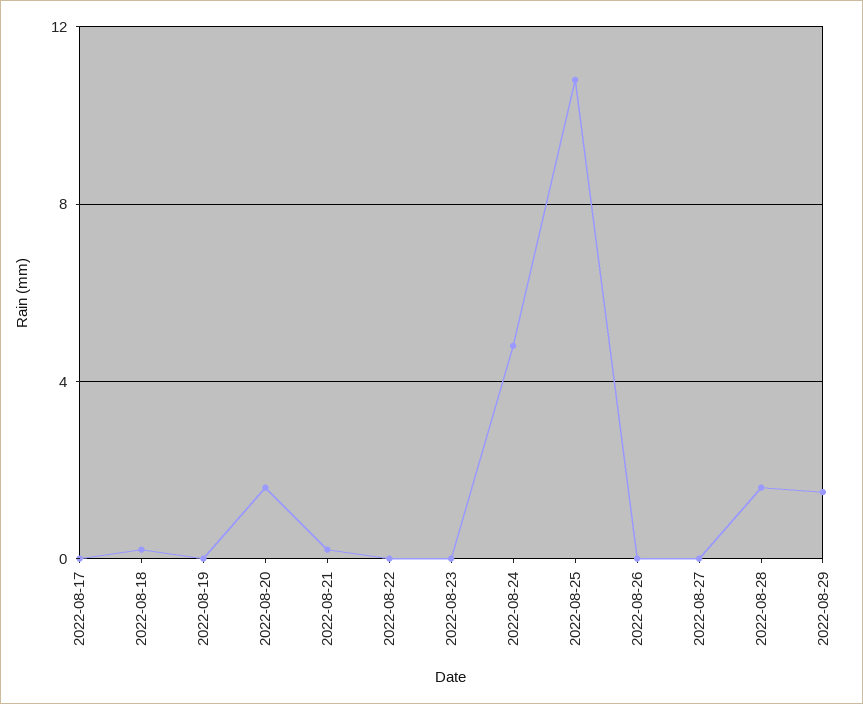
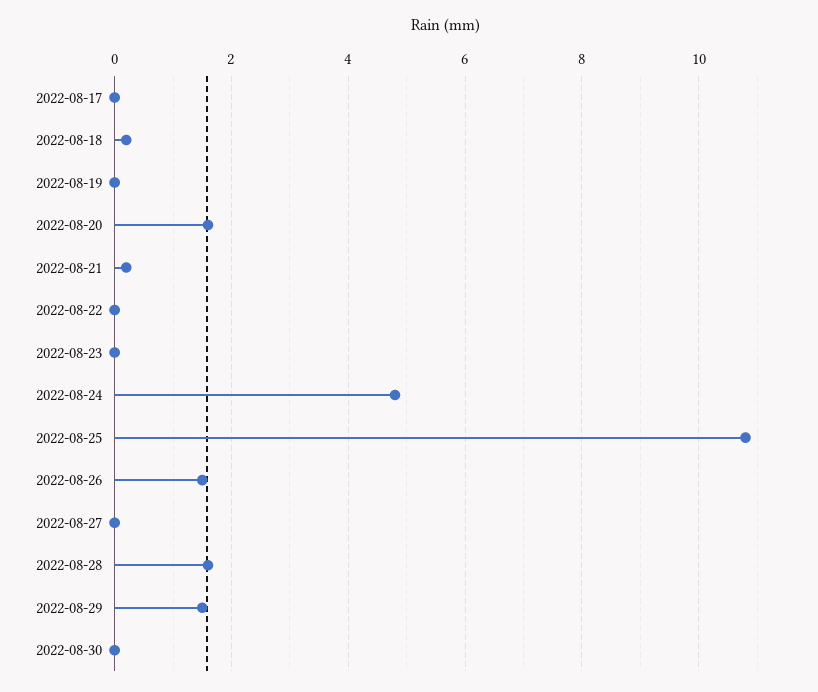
2022-08-26: 0 -> 1.5
2022-08-30: none -> 0

